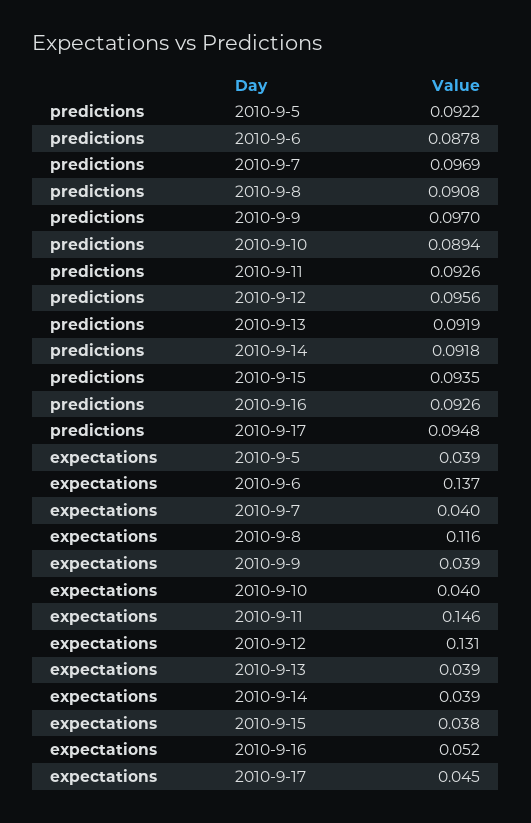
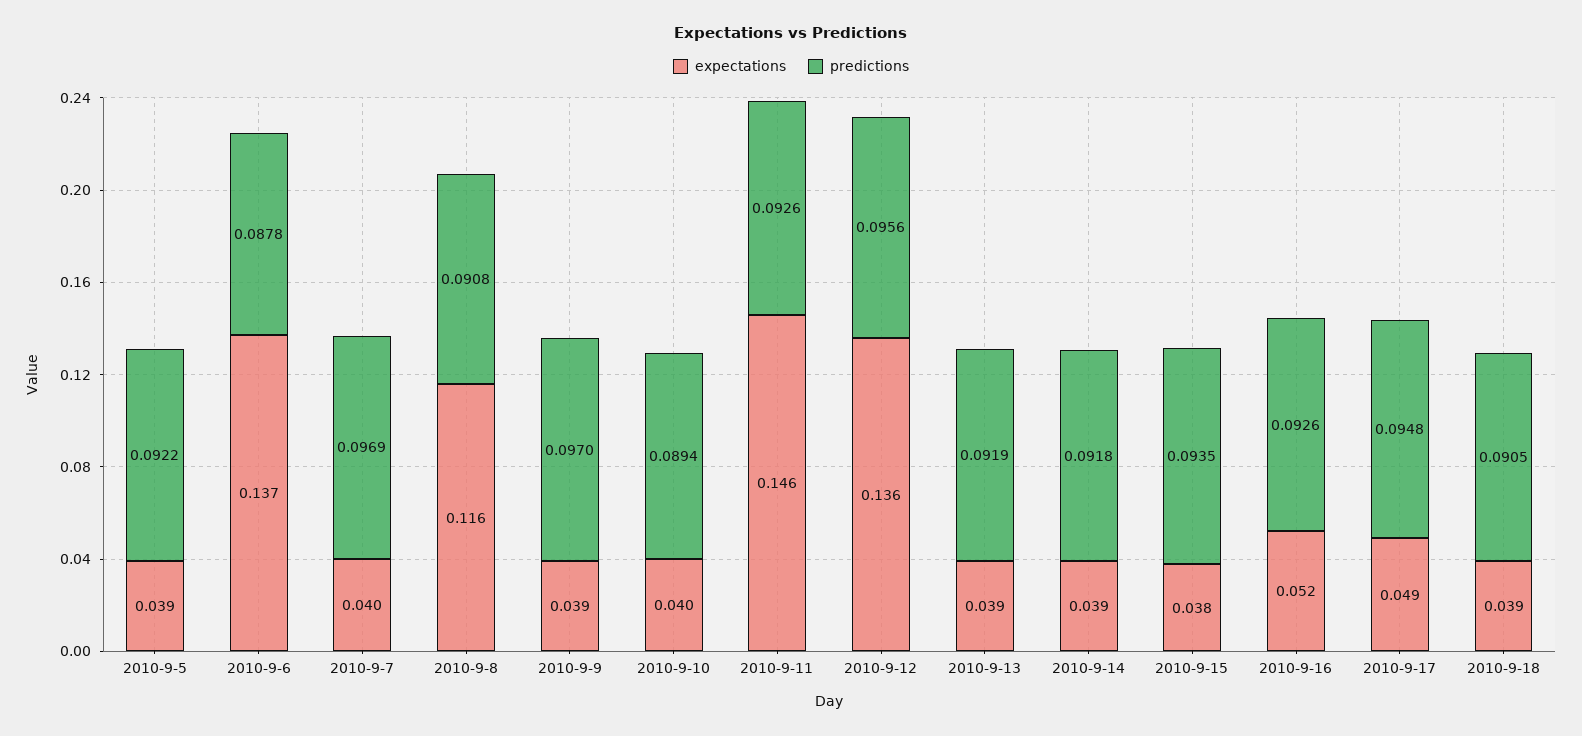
expectations, 2010-9-12: 0.131 -> 0.136
expectations, 2010-9-17: 0.045 -> 0.049
expectations, 2010-9-18: none -> 0.039
predictions, 2010-9-18: none -> 0.0905

